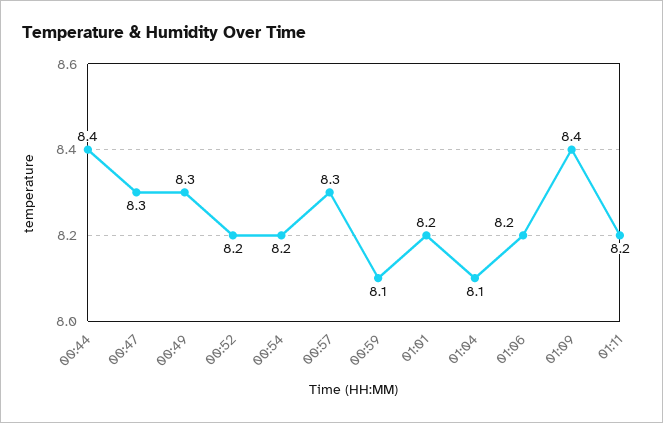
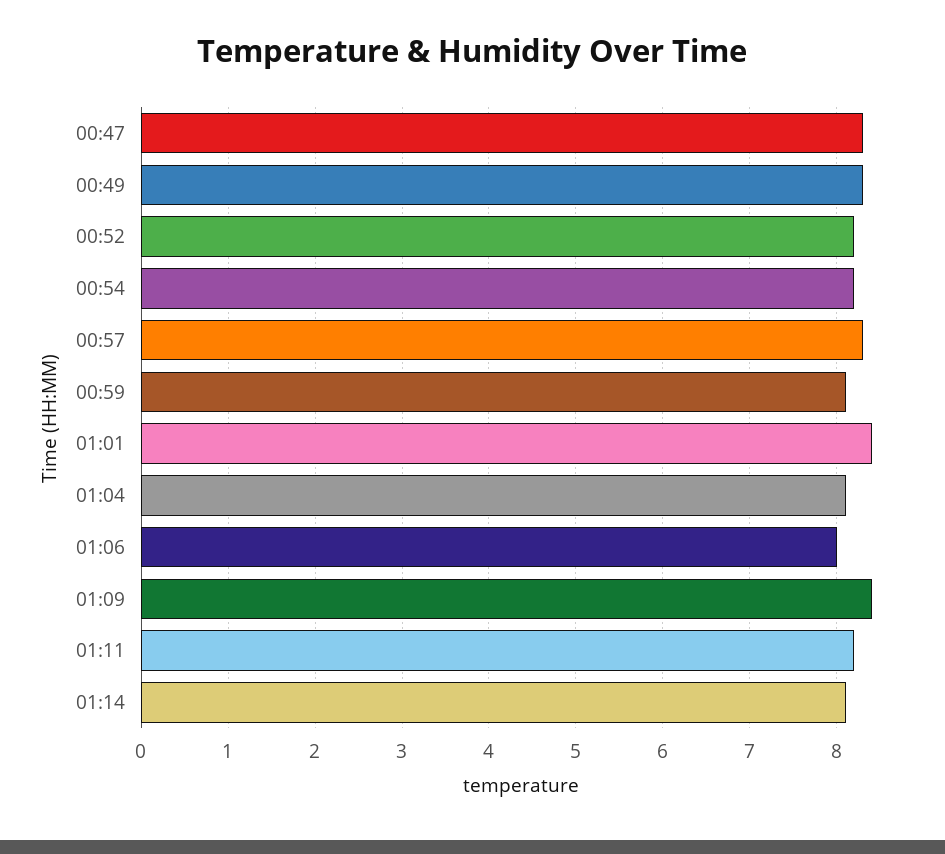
00:44: 8.4 -> none
01:01: 8.2 -> 8.4
01:06: 8.2 -> 8
01:14: none -> 8.1

